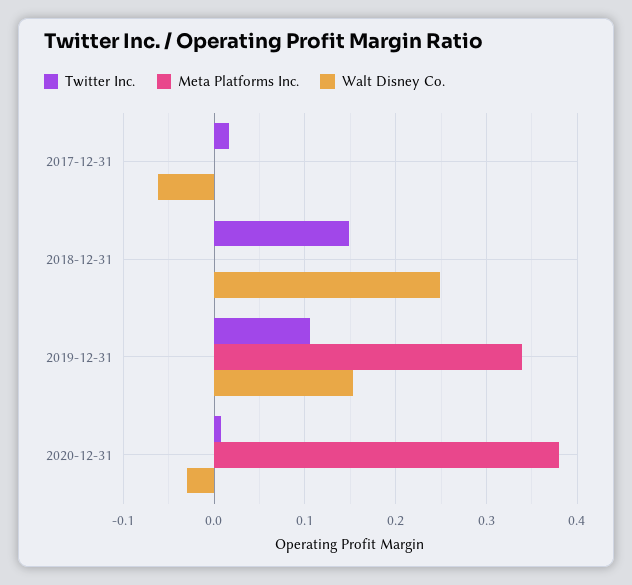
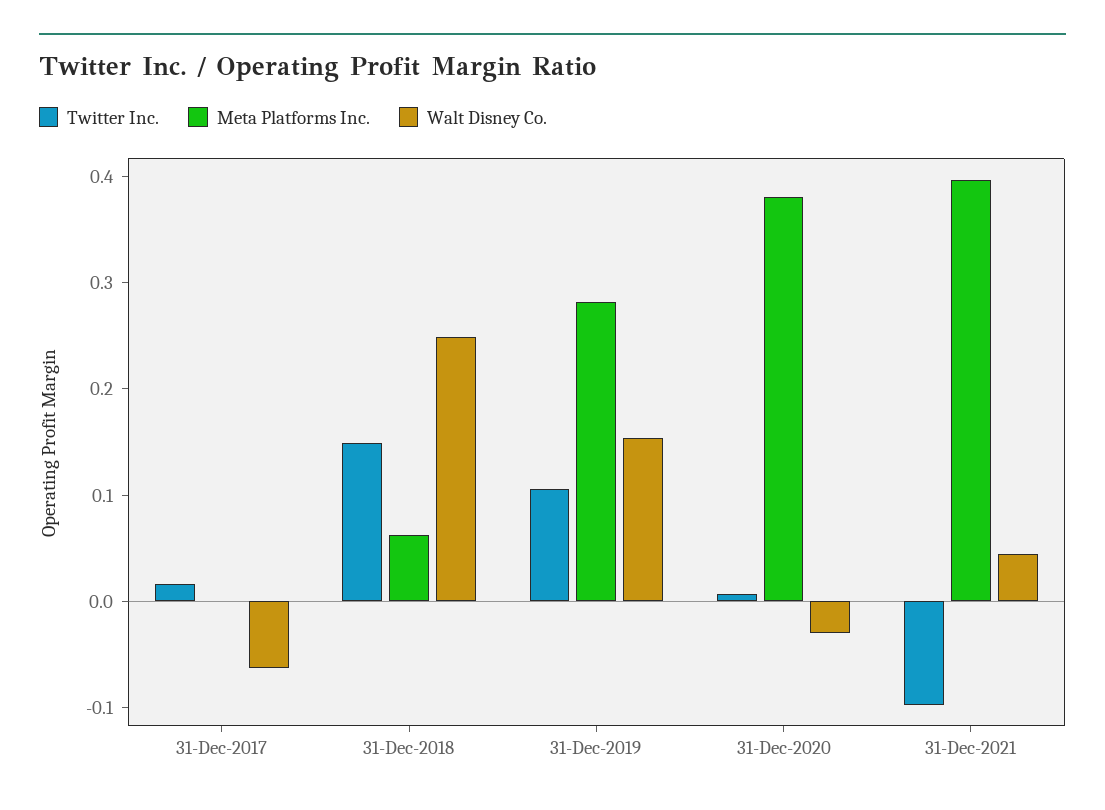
Meta Platforms Inc., 2018-12-31: 0 -> 0.06
Meta Platforms Inc., 2019-12-31: 0.34 -> 0.28
Twitter Inc., 31-Dec-2021: none -> -0.1
Meta Platforms Inc., 31-Dec-2021: none -> 0.4
Walt Disney Co., 31-Dec-2021: none -> 0.04

